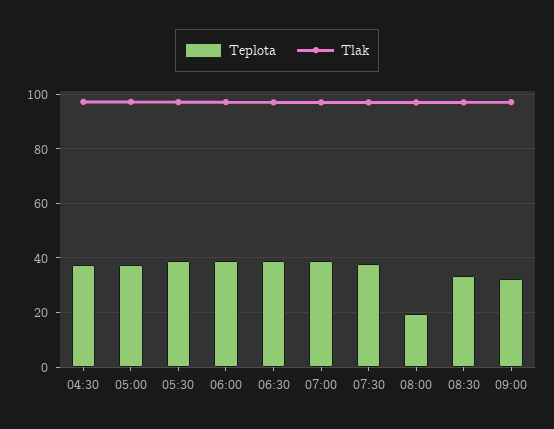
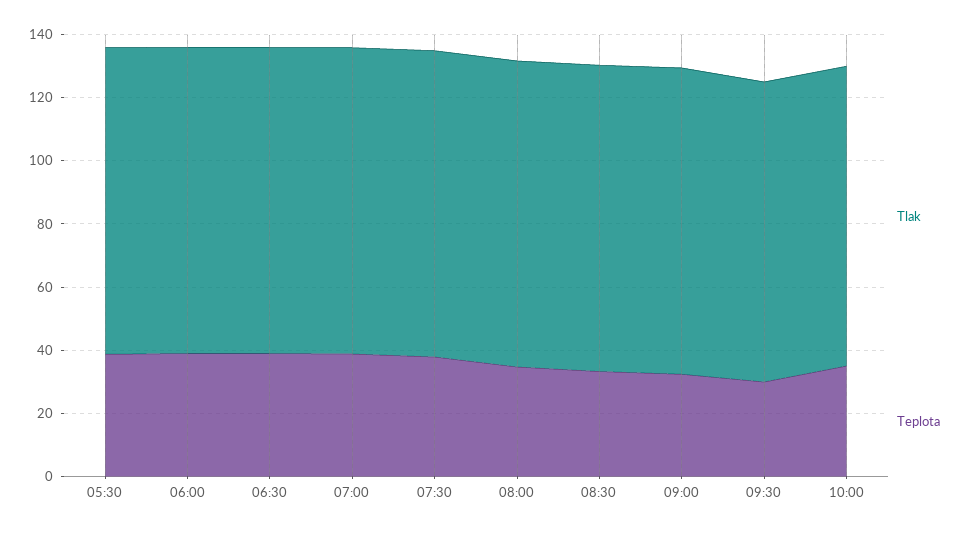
Teplota, 04:30: 37.5 -> none
Tlak, 04:30: 97.5 -> none
Teplota, 05:00: 37.5 -> none
Tlak, 05:00: 97.5 -> none
Teplota, 08:00: 20 -> 35
Tlak, 09:30: none -> 95
Teplota, 09:30: none -> 30
Tlak, 10:00: none -> 95
Teplota, 10:00: none -> 35

